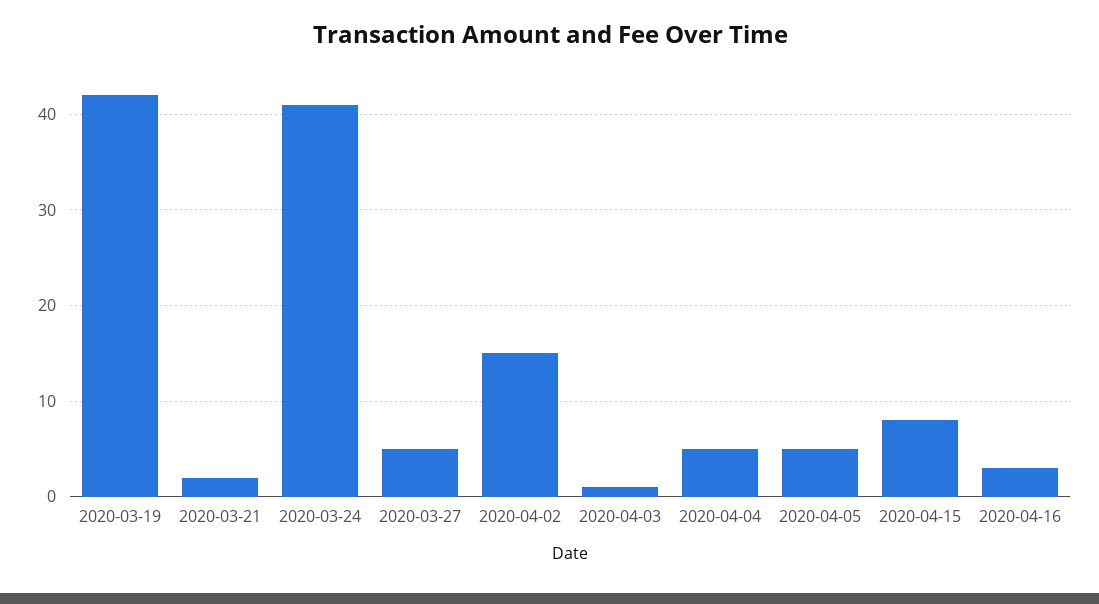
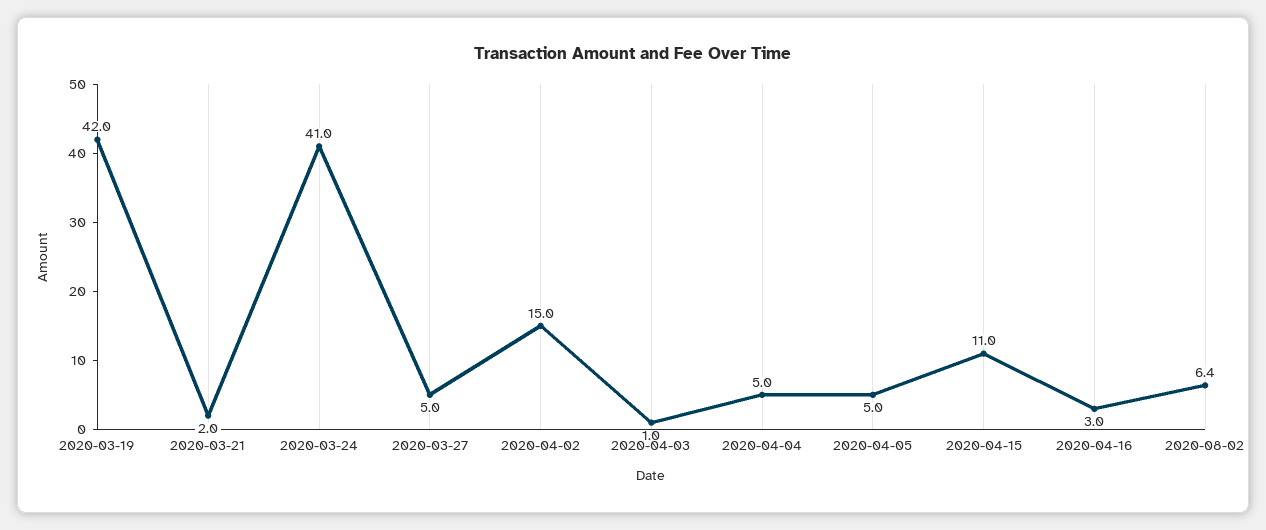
2020-04-15: 8 -> 11
2020-08-02: none -> 6.4

